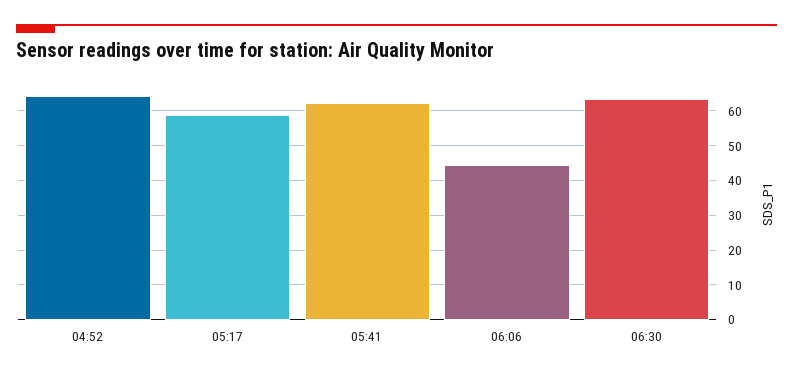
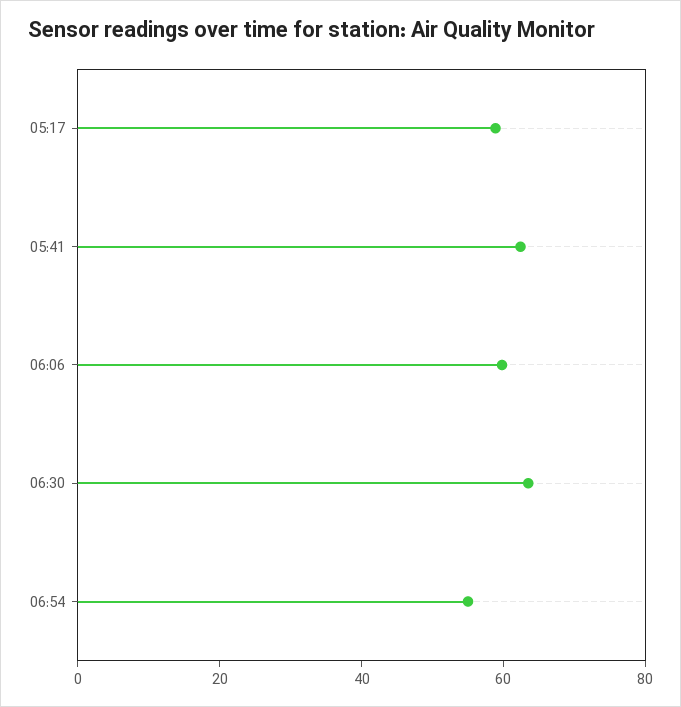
04:52: 64 -> none
06:06: 44 -> 60
06:54: none -> 55

